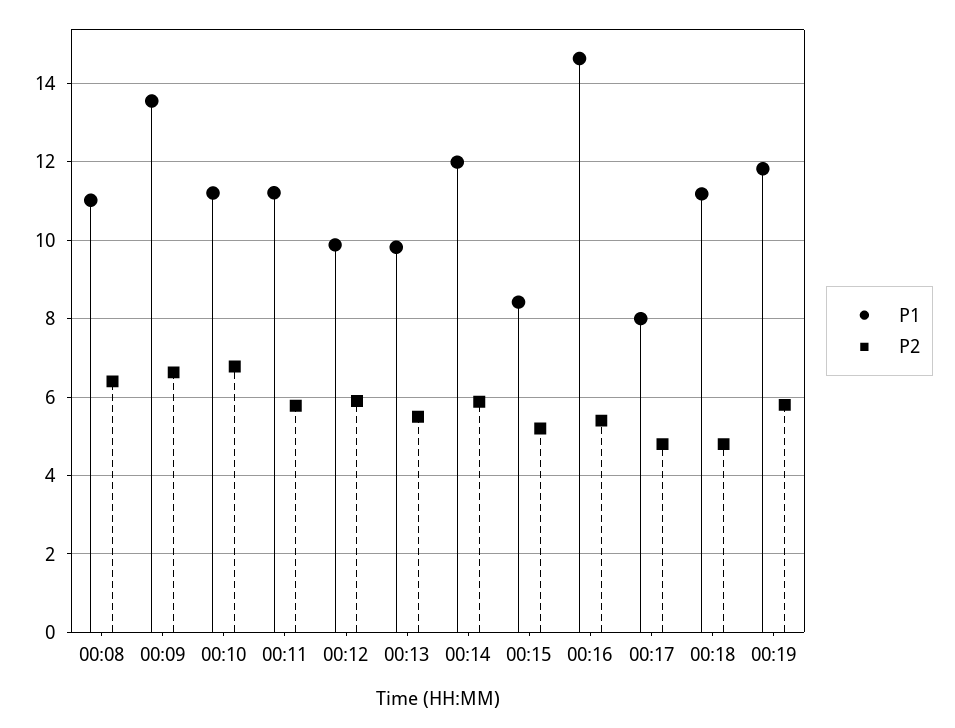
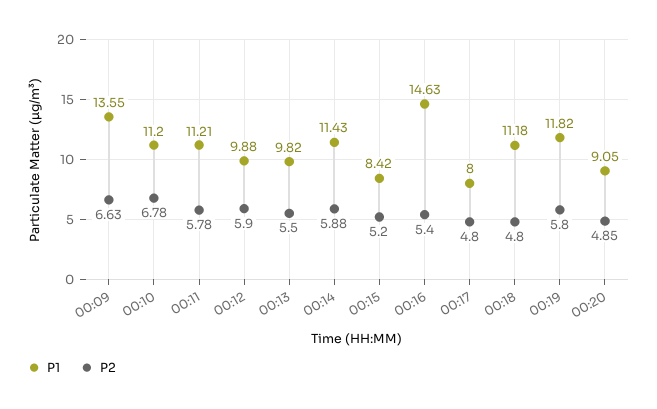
P1, 00:08: 11 -> none
P2, 00:08: 6.4 -> none
P1, 00:14: 12 -> 11.43
P1, 00:20: none -> 9.05
P2, 00:20: none -> 4.85

